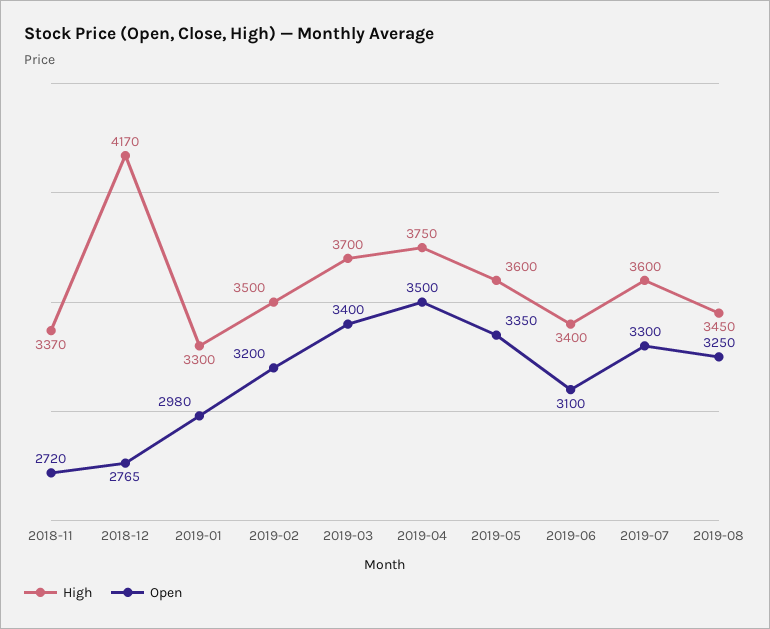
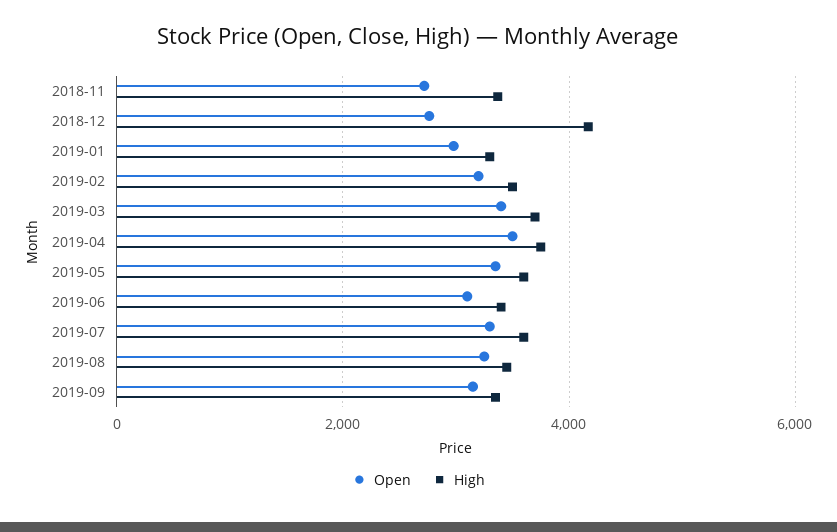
Open, 2019-09: none -> 3200
High, 2019-09: none -> 3400

